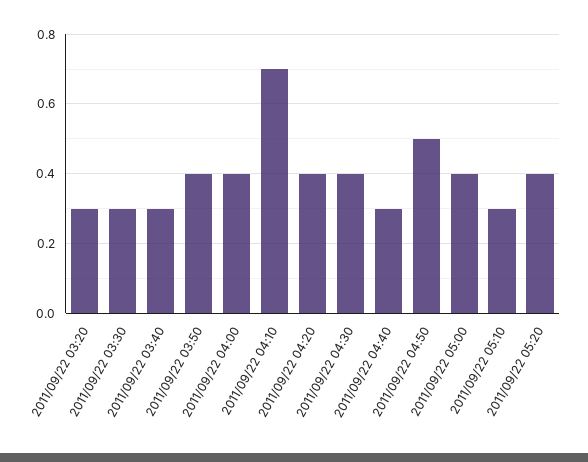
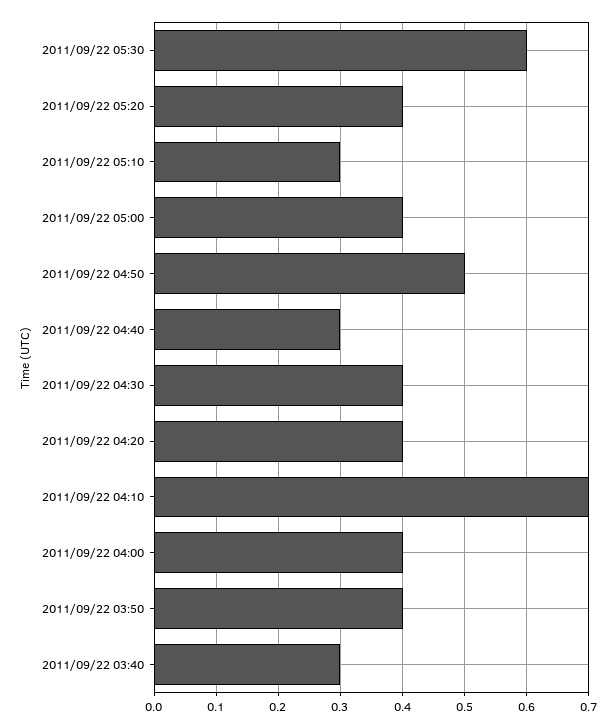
2011/09/22 03:20: 0.3 -> none
2011/09/22 03:30: 0.3 -> none
2011/09/22 05:30: none -> 0.6

